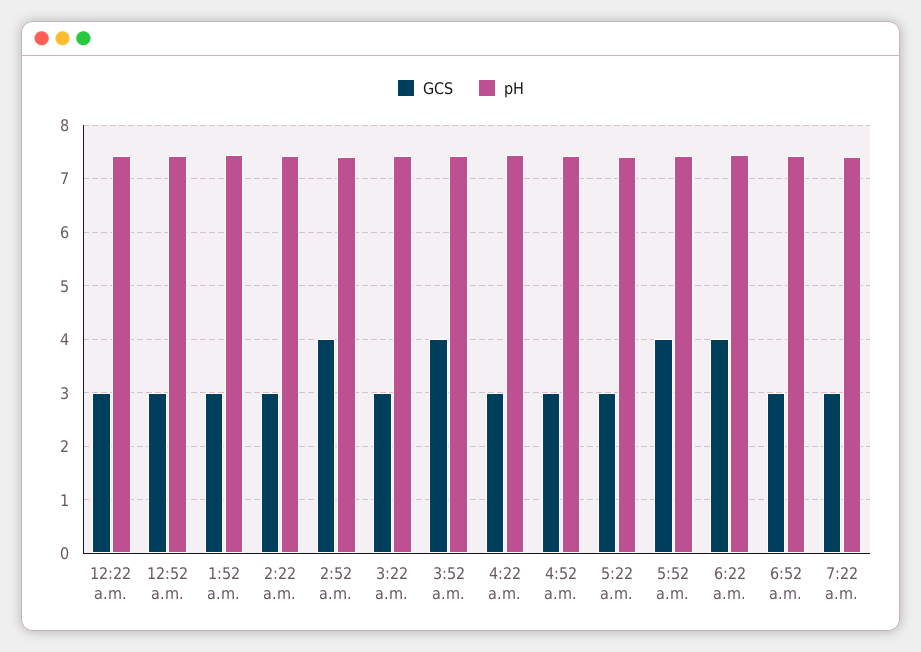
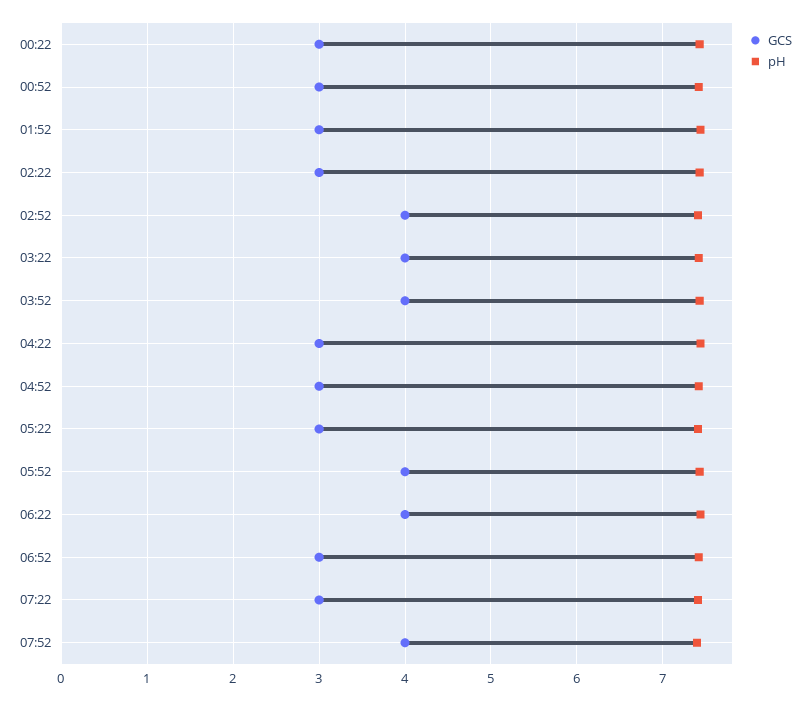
GCS, 3:22 a.m.: 3 -> 4
GCS, 07:52: none -> 4
pH, 07:52: none -> 7.4

